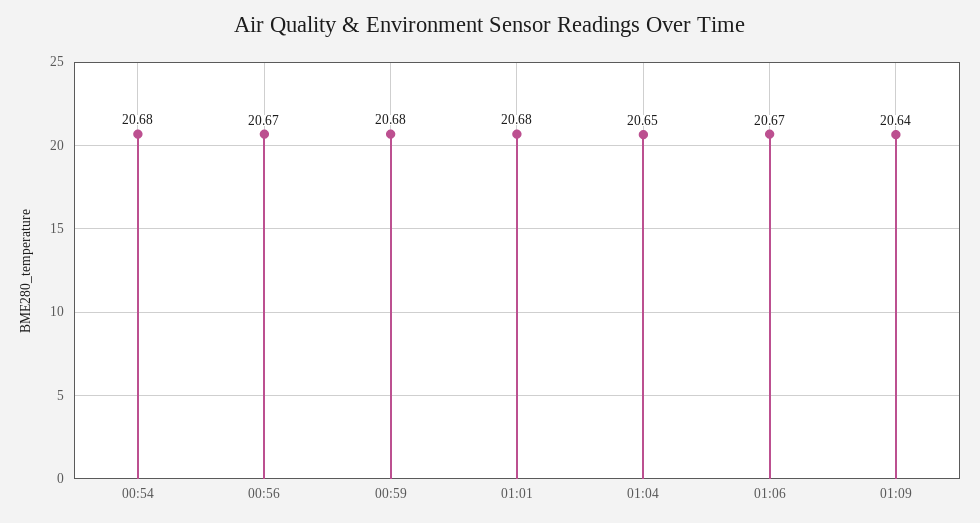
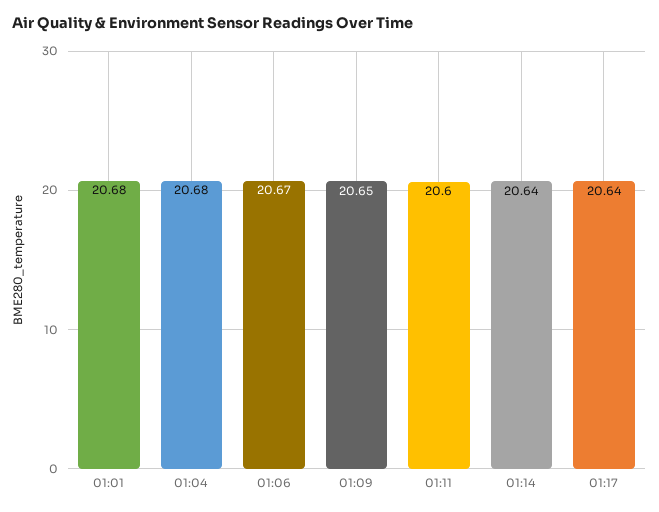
00:54: 20.68 -> none
00:56: 20.67 -> none
00:59: 20.68 -> none
01:04: 20.65 -> 20.68
01:09: 20.64 -> 20.65
01:11: none -> 20.6
01:14: none -> 20.64
01:17: none -> 20.64

